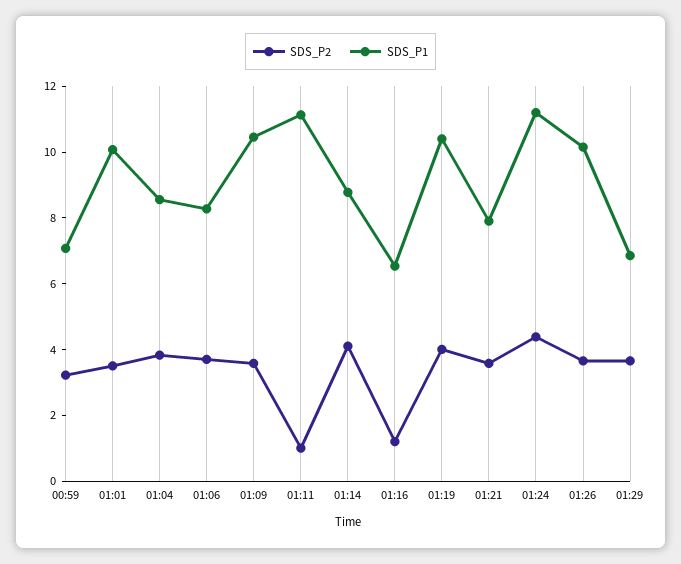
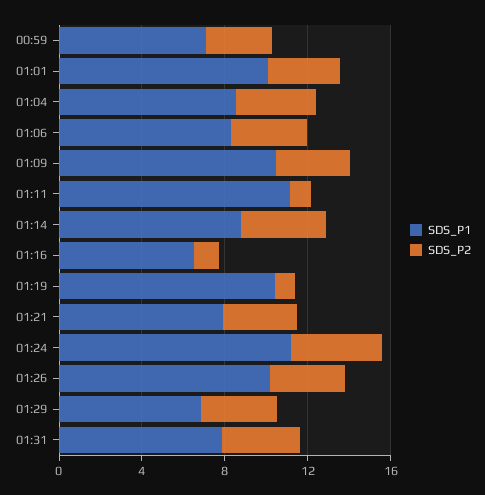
SDS_P2, 01:19: 4 -> 1
SDS_P1, 01:31: none -> 8
SDS_P2, 01:31: none -> 4

